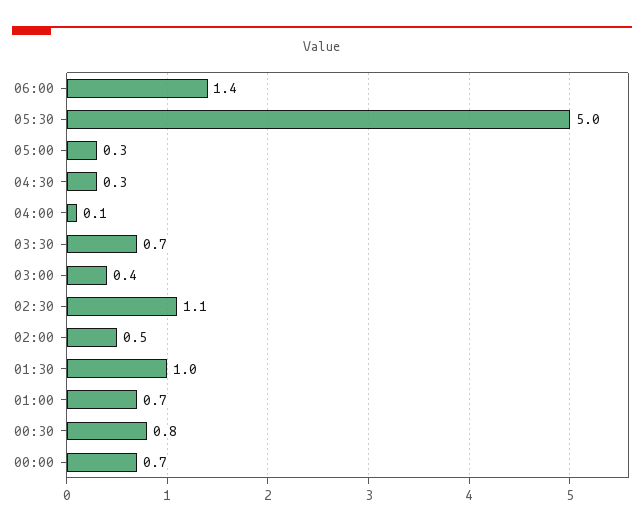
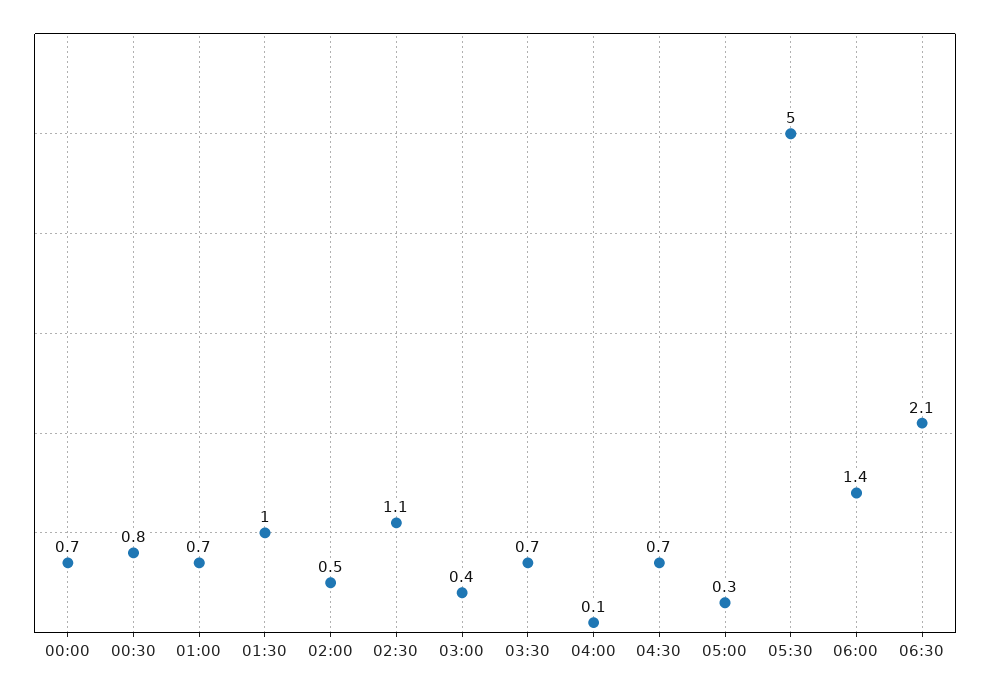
04:30: 0.3 -> 0.7
06:30: none -> 2.1

